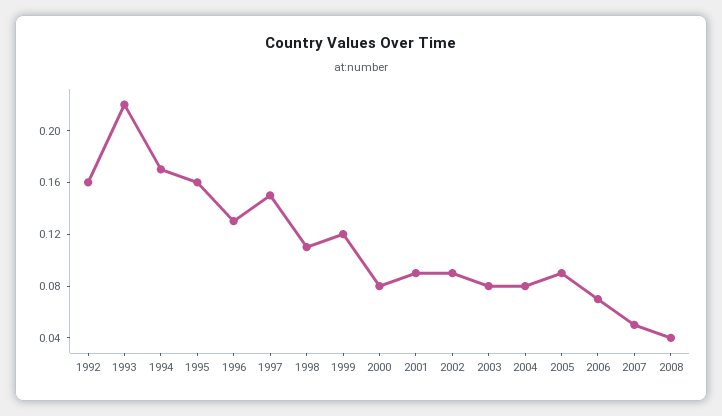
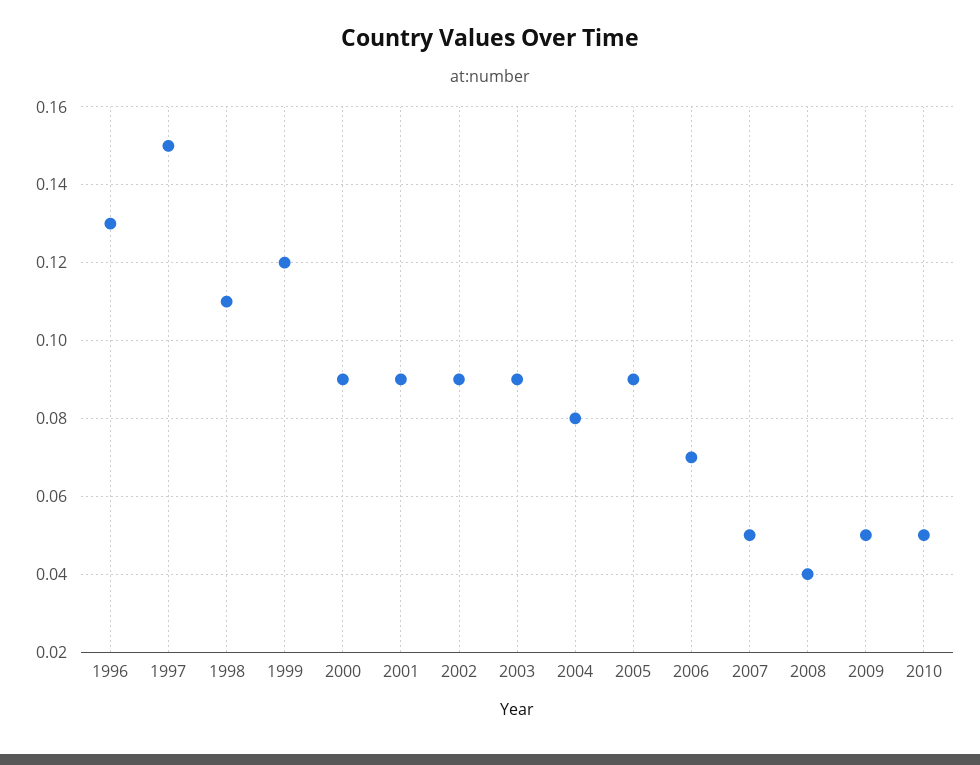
1992: 0.16 -> none
1993: 0.22 -> none
1994: 0.17 -> none
1995: 0.16 -> none
2000: 0.08 -> 0.09
2003: 0.08 -> 0.09
2009: none -> 0.05
2010: none -> 0.05

